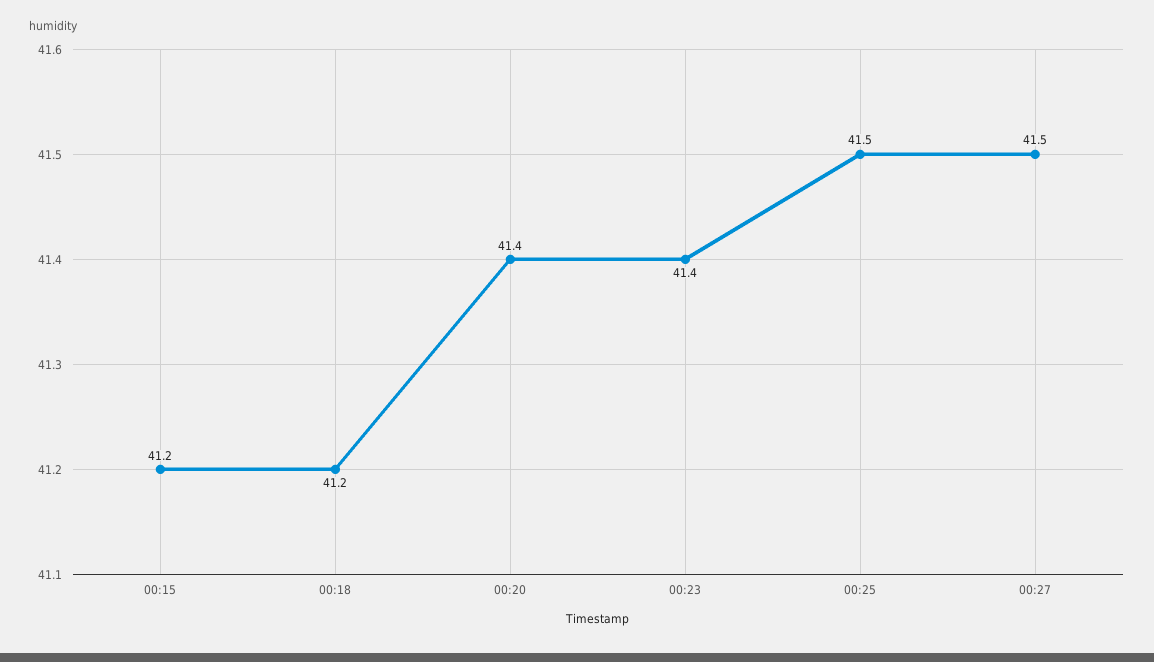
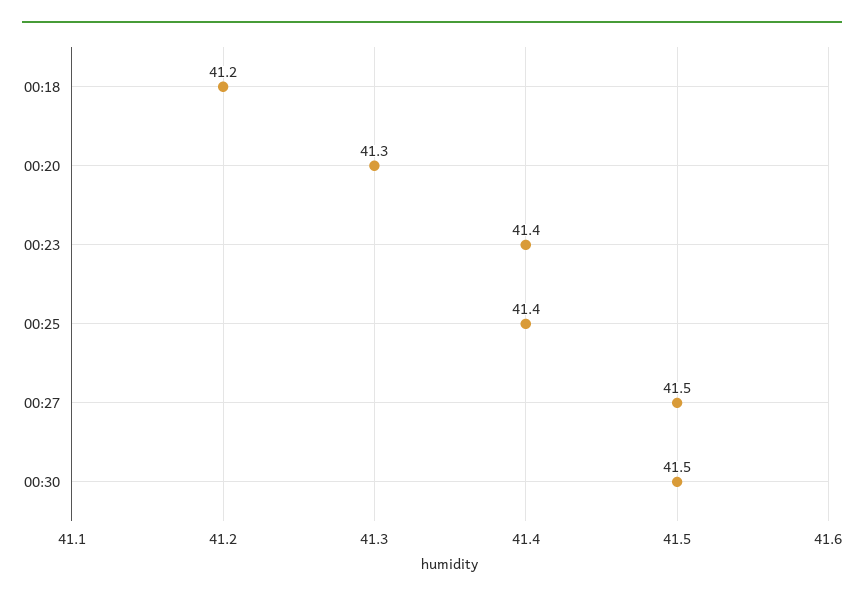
00:15: 41.2 -> none
00:20: 41.4 -> 41.3
00:25: 41.5 -> 41.4
00:30: none -> 41.5

